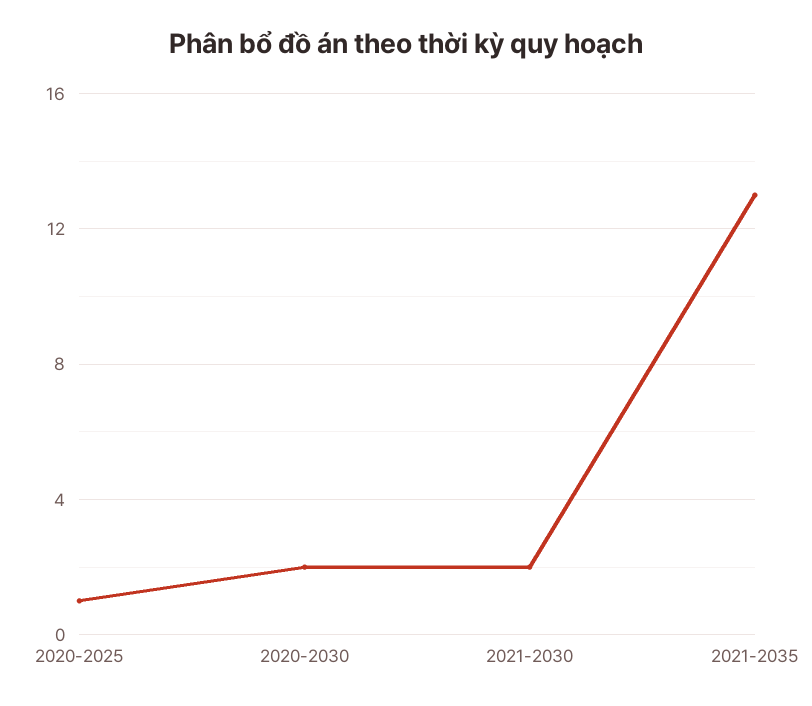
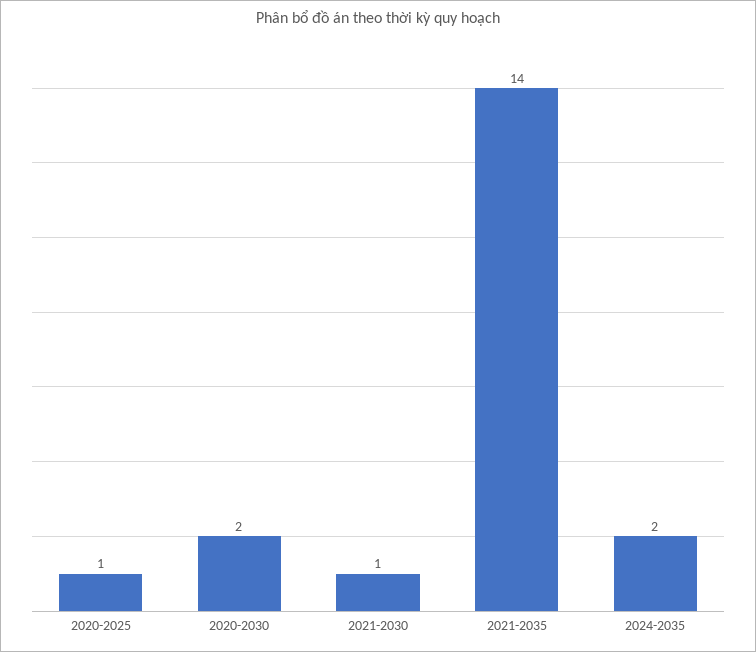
2021-2030: 2 -> 1
2021-2035: 13 -> 14
2024-2035: none -> 2

